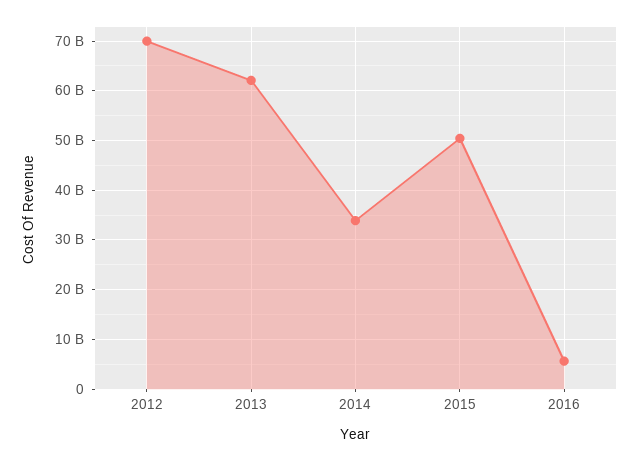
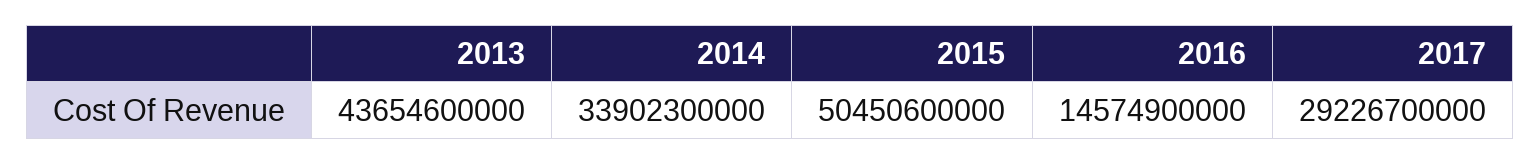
2012: 70000000000 -> none
2013: 62000000000 -> 43654600000
2016: 6000000000 -> 14574900000
2017: none -> 29226700000

